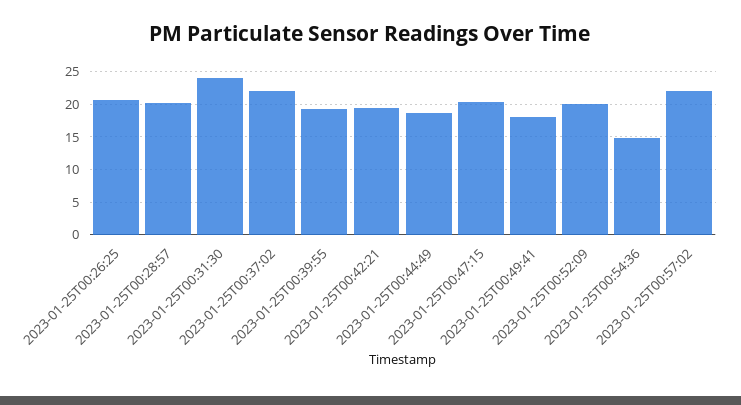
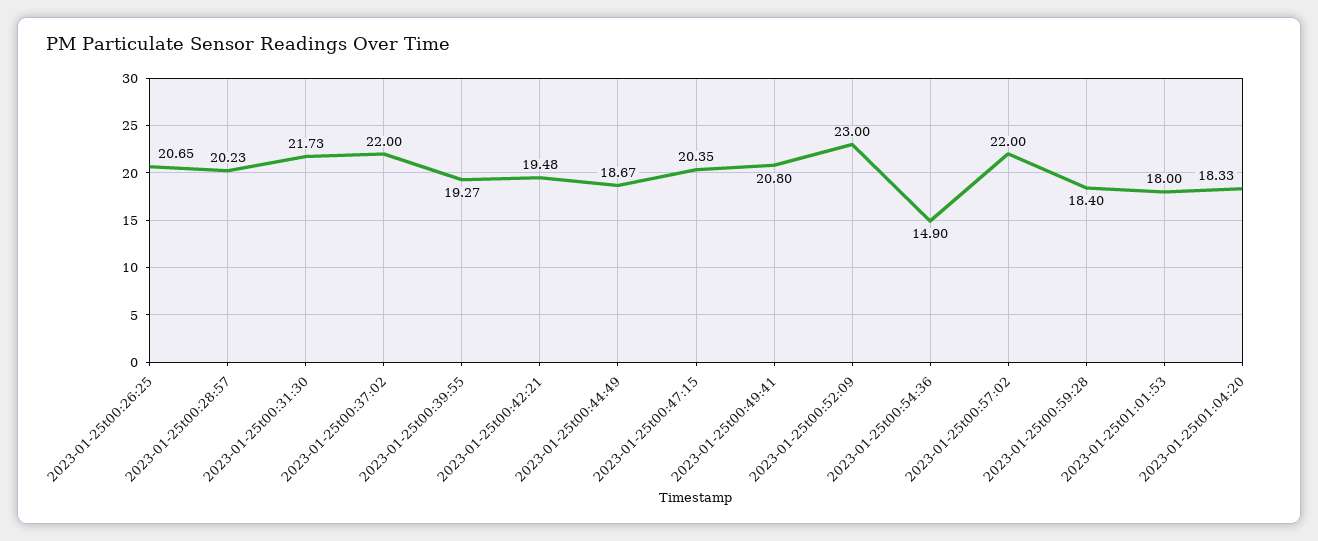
2023-01-25T00:31:30: 24 -> 21.73
2023-01-25T00:49:41: 18 -> 20.8
2023-01-25T00:52:09: 20 -> 23
2023-01-25t00:59:28: none -> 18.4
2023-01-25t01:01:53: none -> 18
2023-01-25t01:04:20: none -> 18.33

